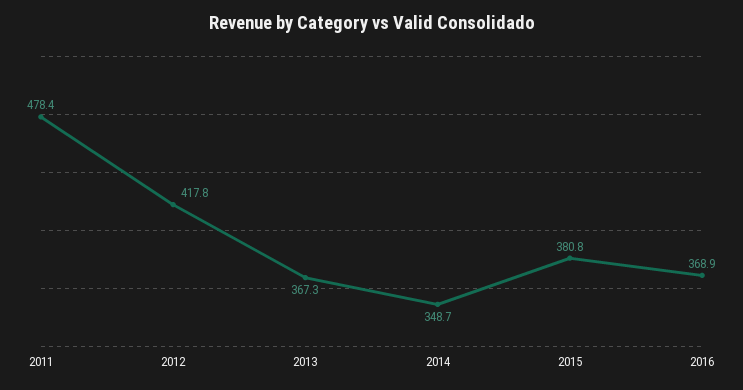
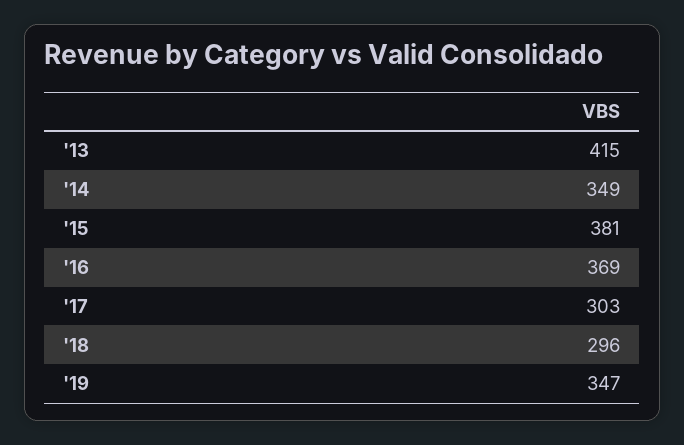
2011: 478.4 -> none
2012: 417.8 -> none
2013: 367.3 -> 415
'17: none -> 303
'18: none -> 296
'19: none -> 347

